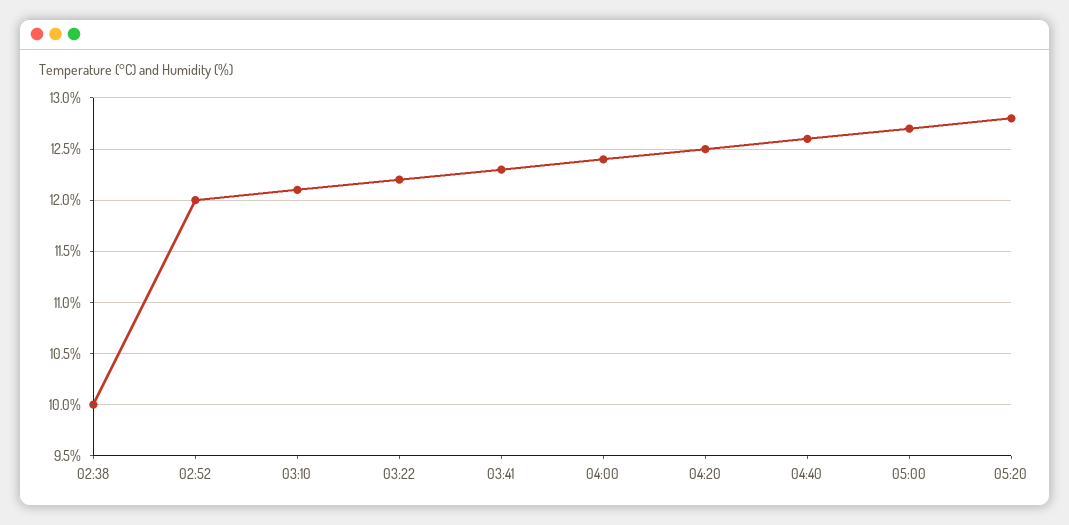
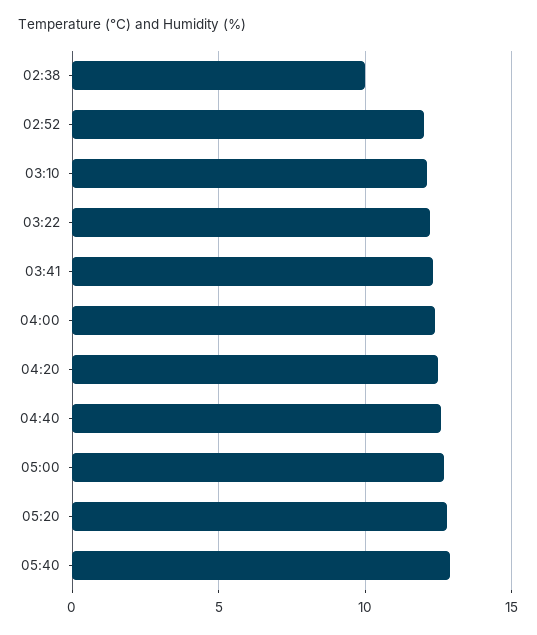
05:40: none -> 13

